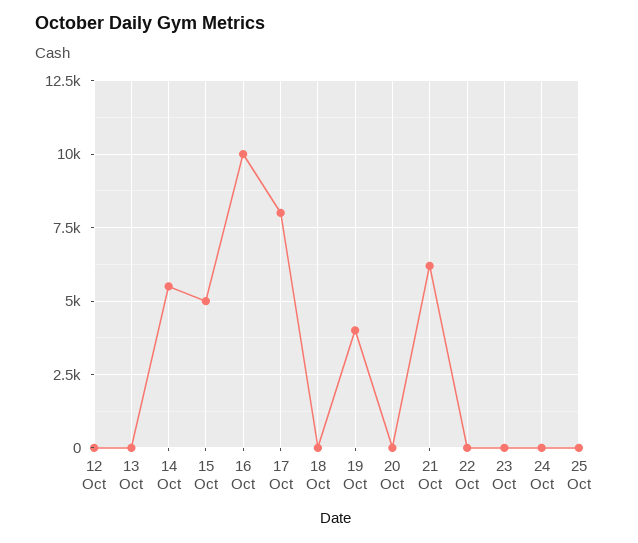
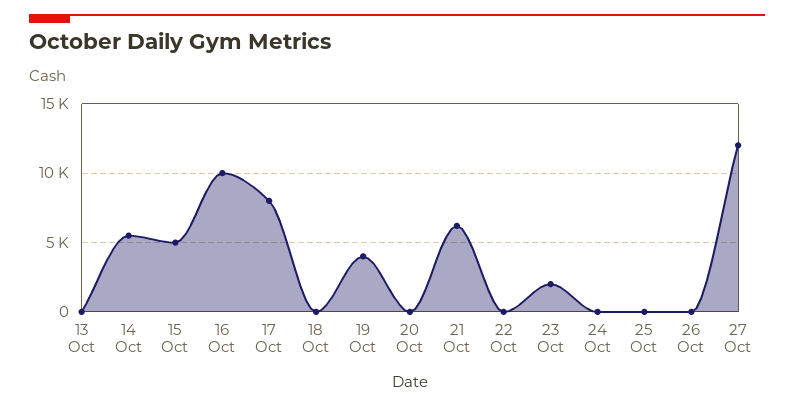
12 Oct: 0 -> none
23 Oct: 0 -> 2000
26 Oct: none -> 0
27 Oct: none -> 12000

